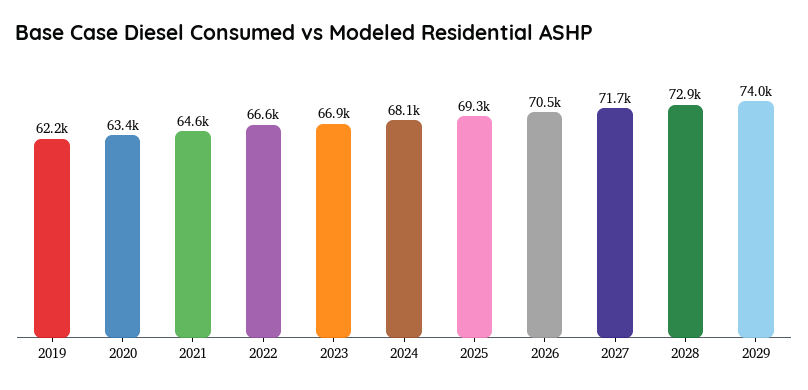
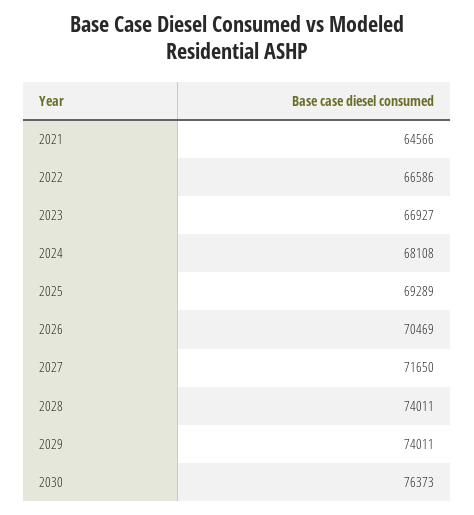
2019: 62200 -> none
2020: 63400 -> none
2028: 72900 -> 74011
2030: none -> 76373

